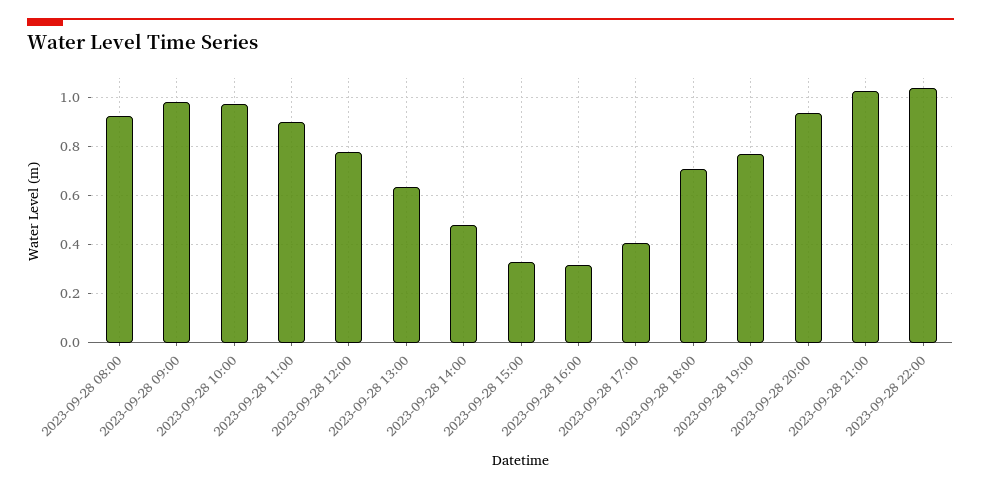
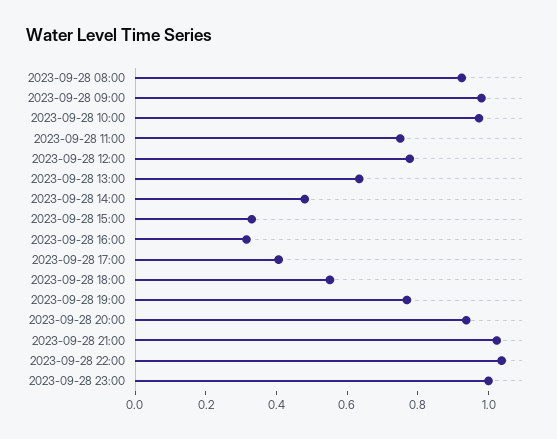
2023-09-28 11:00: 0.9 -> 0.75
2023-09-28 18:00: 0.7 -> 0.55
2023-09-28 23:00: none -> 1

